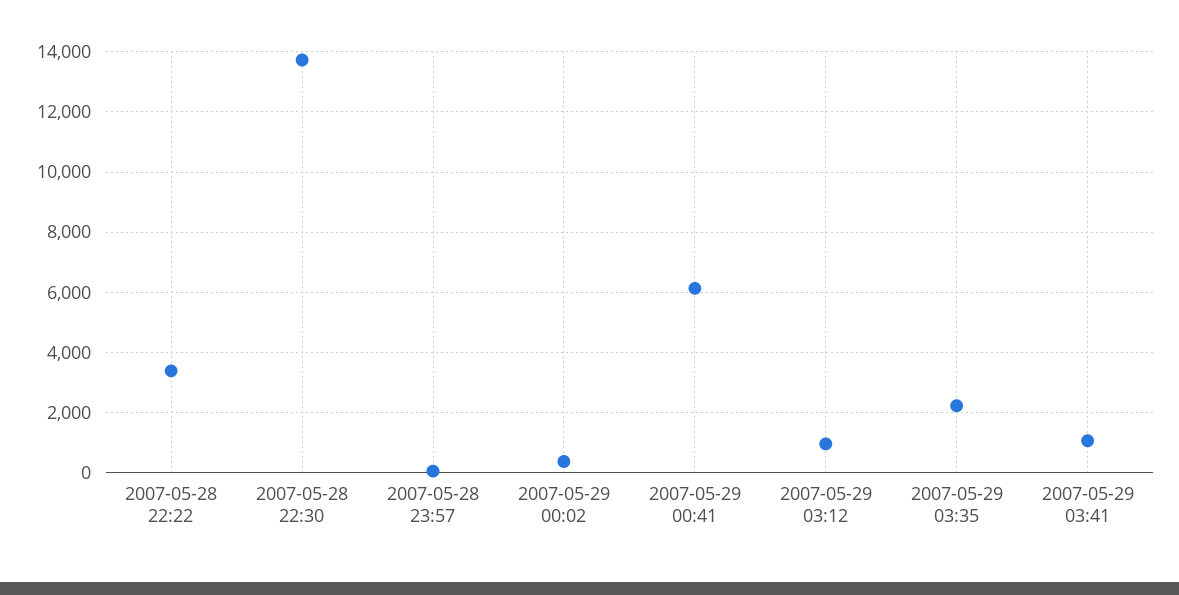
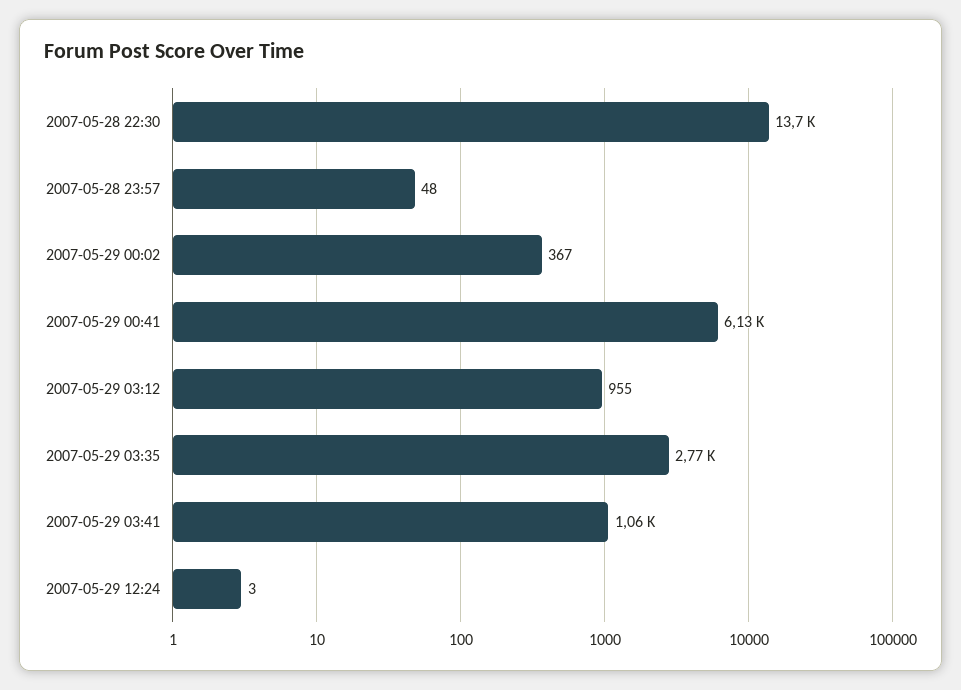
2007-05-28 22:22: 3400 -> none
2007-05-29 03:35: 2200 -> 2770
2007-05-29 12:24: none -> 3

